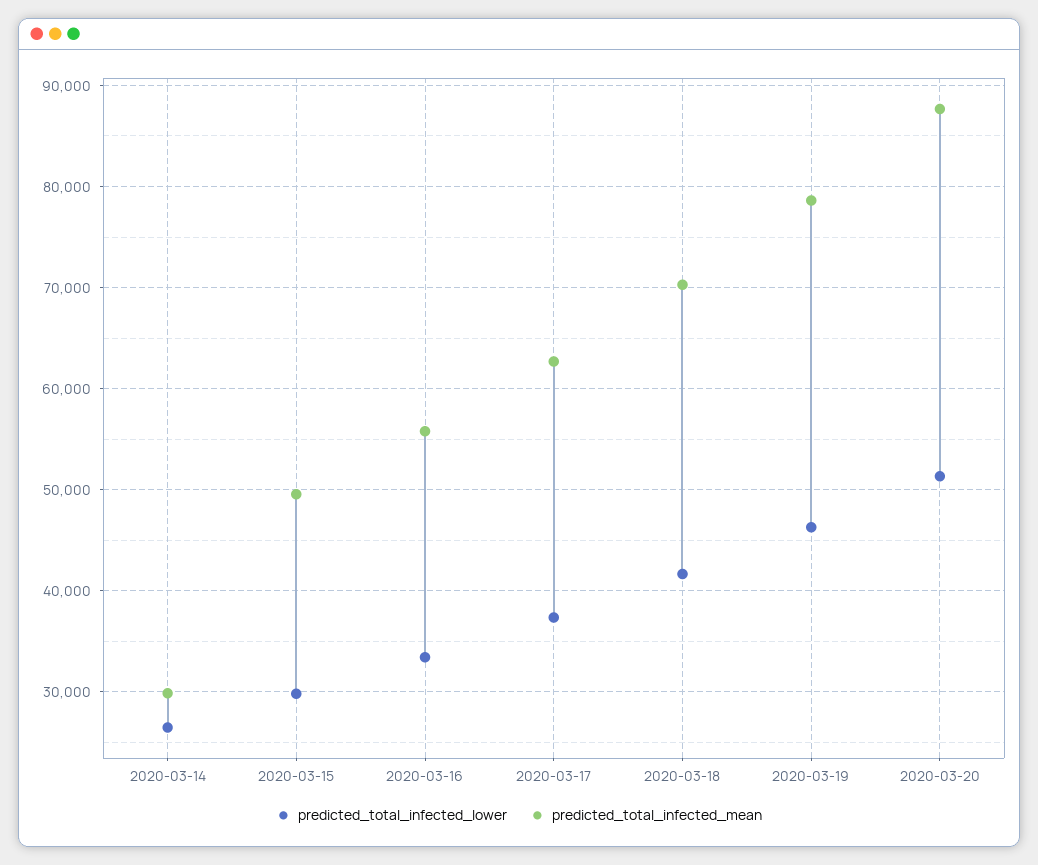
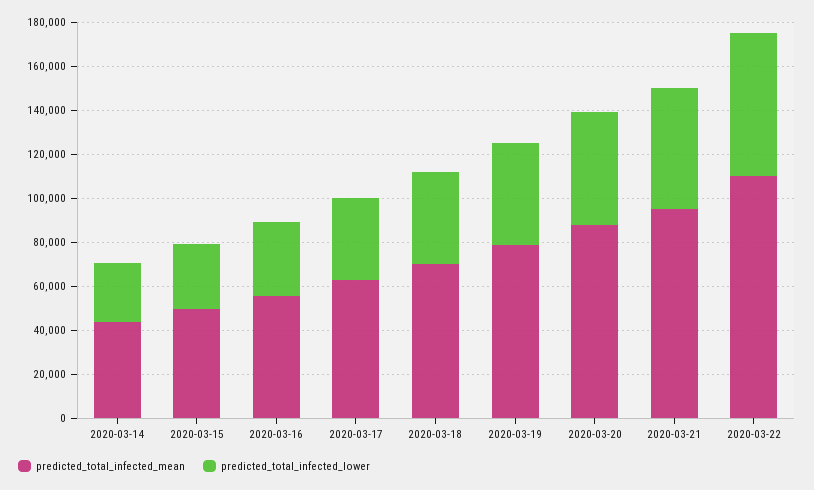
predicted_total_infected_mean, 2020-03-14: 30000 -> 45000
predicted_total_infected_mean, 2020-03-21: none -> 95000
predicted_total_infected_lower, 2020-03-21: none -> 55000
predicted_total_infected_mean, 2020-03-22: none -> 110000
predicted_total_infected_lower, 2020-03-22: none -> 65000

